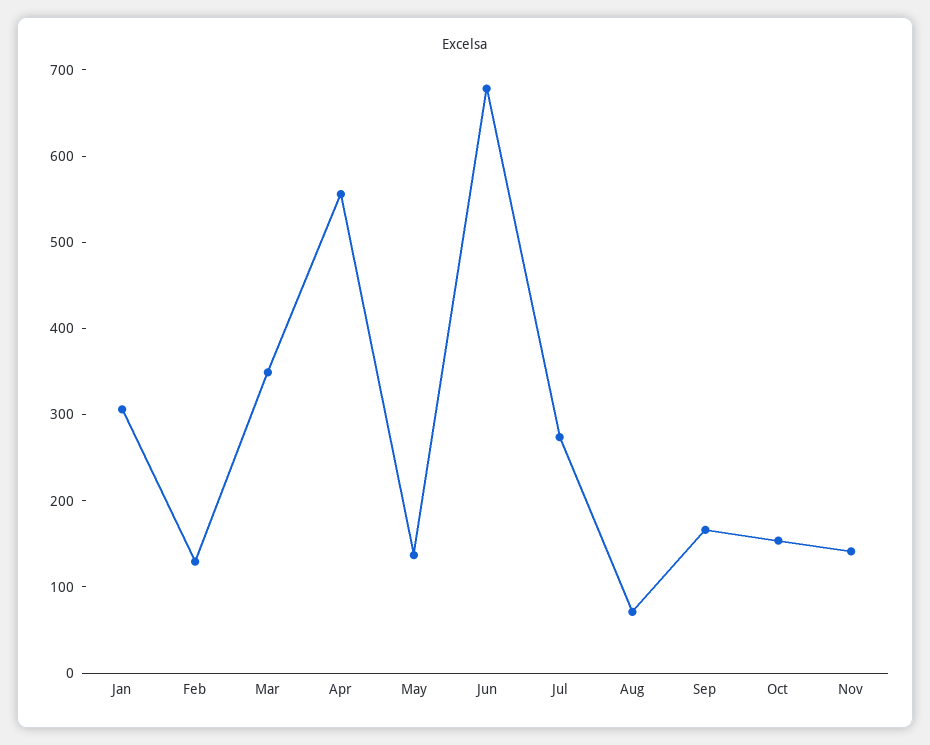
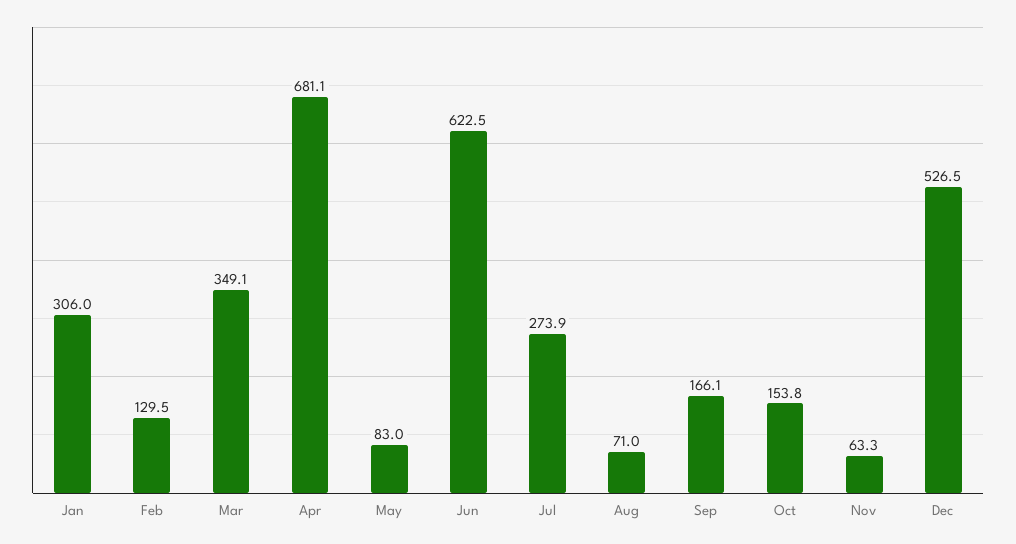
Apr: 560 -> 681.1
May: 140 -> 83
Jun: 680 -> 622.5
Nov: 140 -> 63.3
Dec: none -> 526.5

